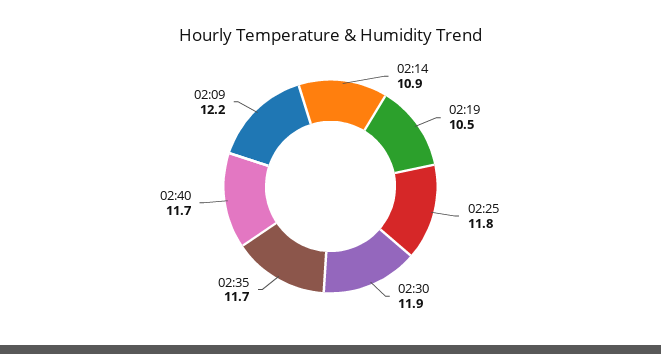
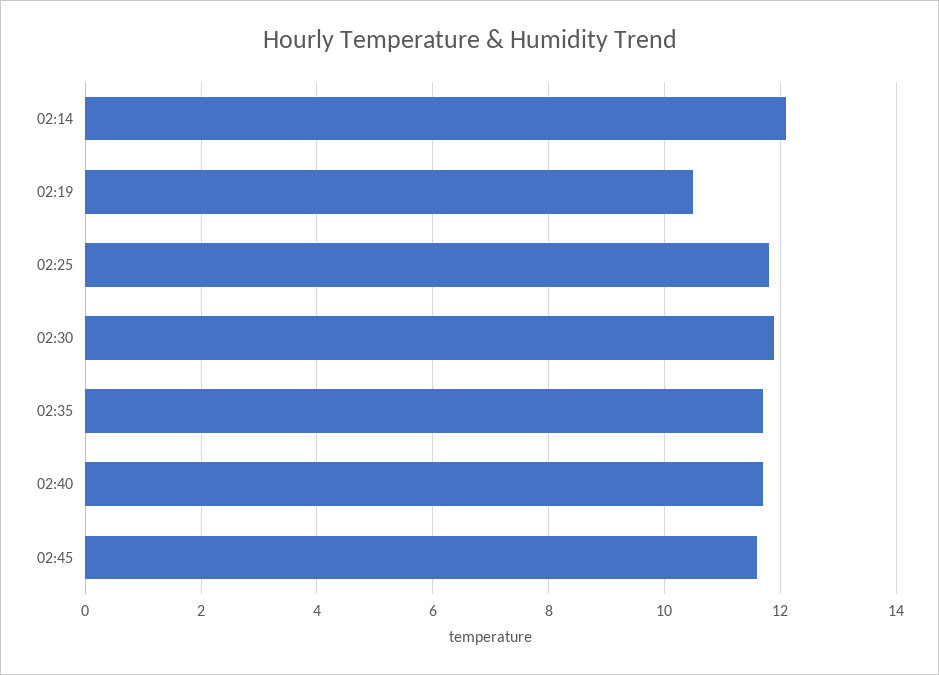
02:14: 10.9 -> 12
02:09: 12.2 -> none
02:45: none -> 11.5

